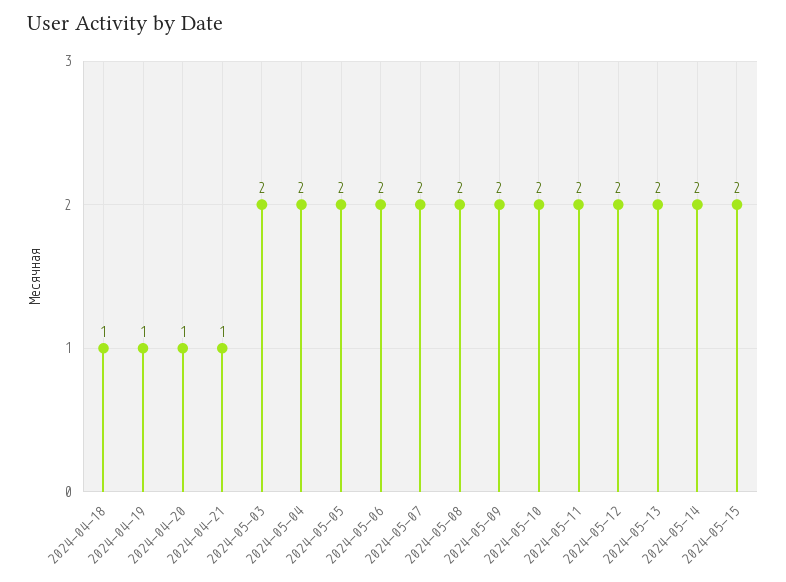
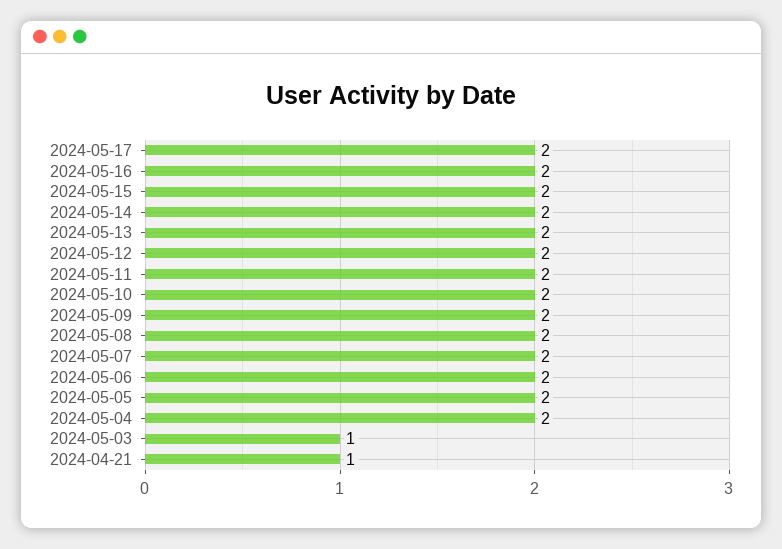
2024-04-18: 1 -> none
2024-04-19: 1 -> none
2024-04-20: 1 -> none
2024-05-03: 2 -> 1
2024-05-17: none -> 2
2024-05-16: none -> 2

